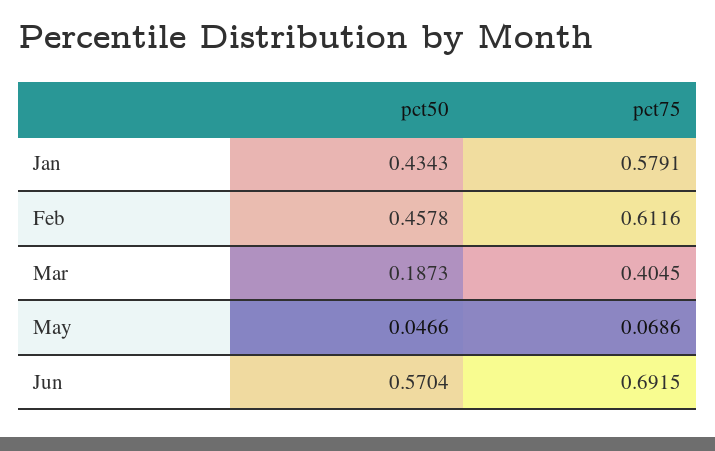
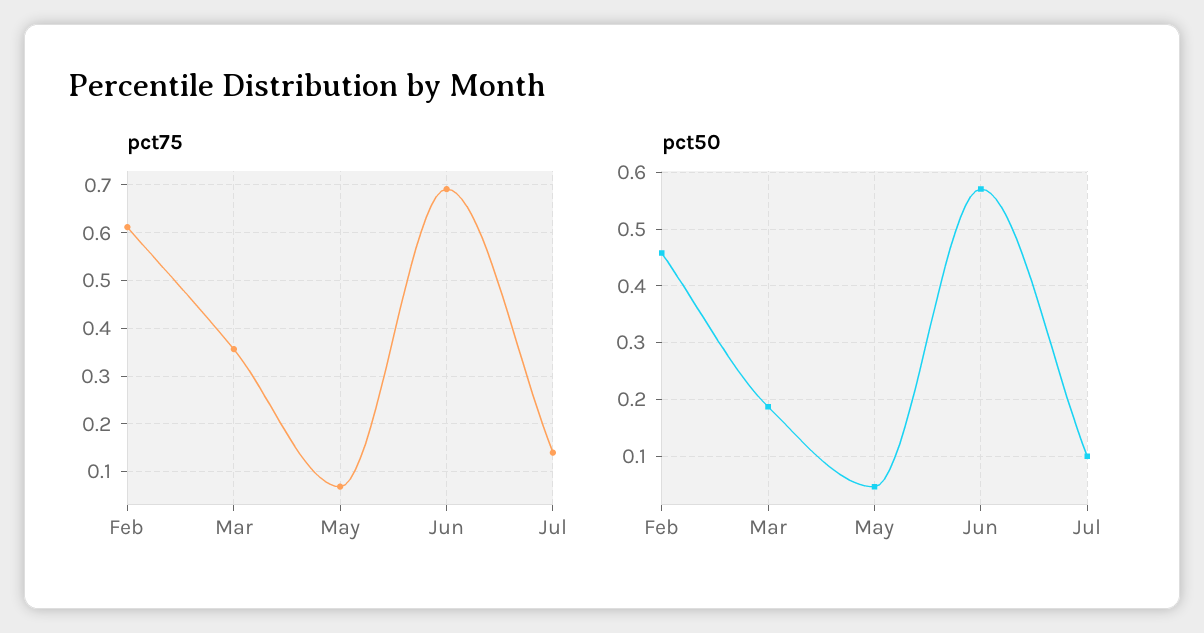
pct50, Jan: 0.4343 -> none
pct75, Jan: 0.5791 -> none
pct75, Mar: 0.4045 -> 0.36
pct75, Jul: none -> 0.14
pct50, Jul: none -> 0.1

